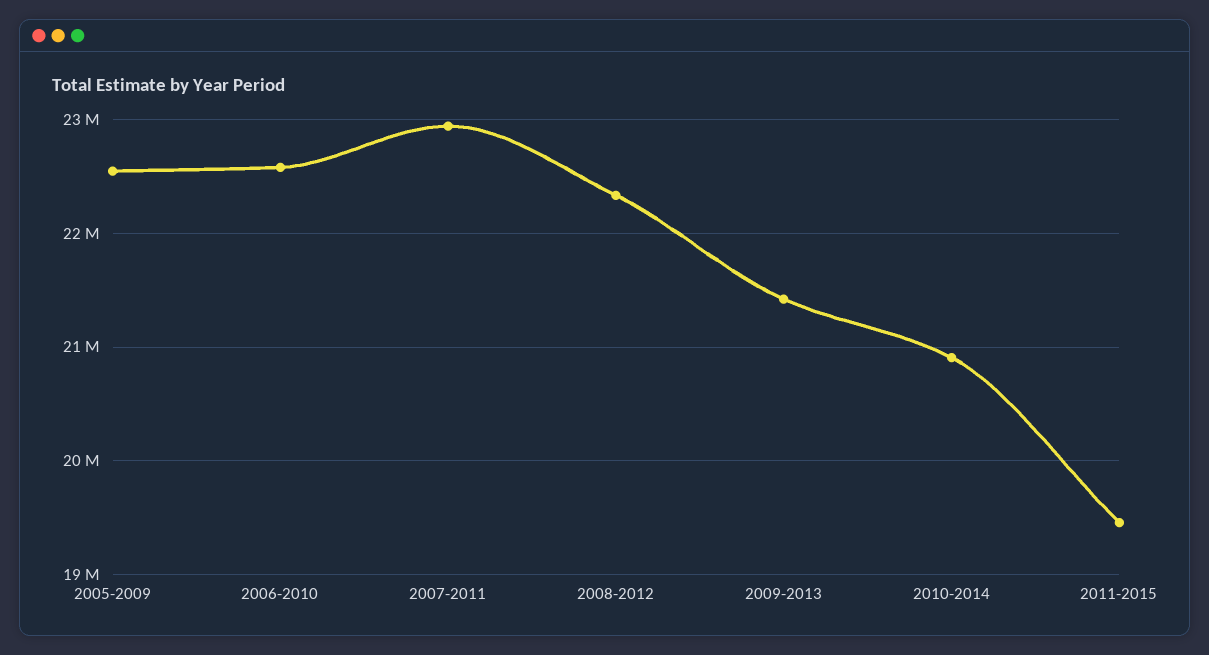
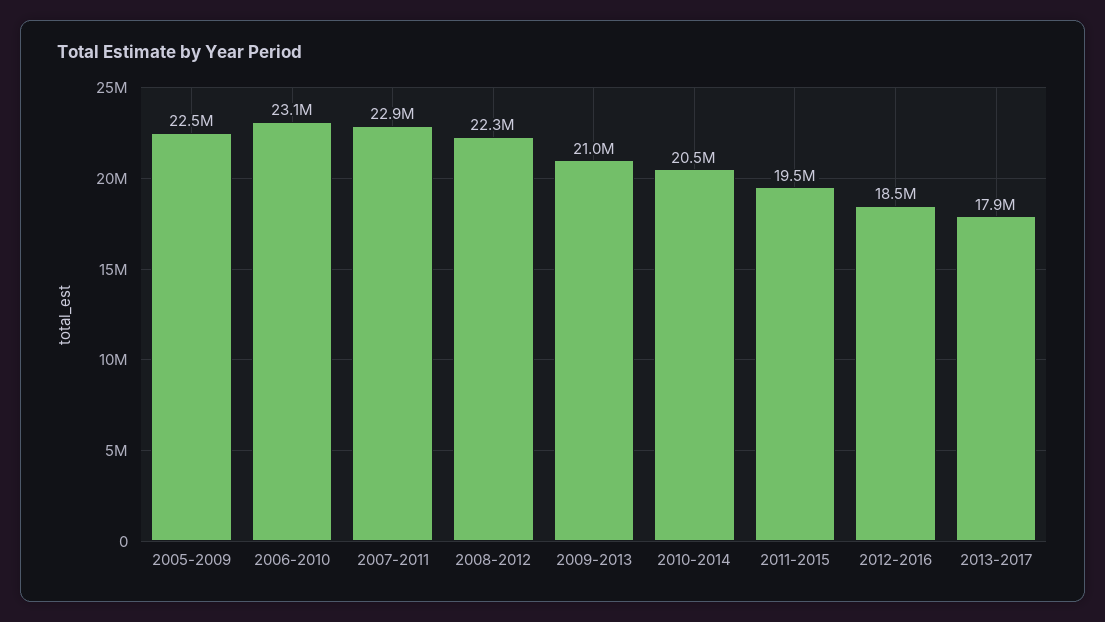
2006-2010: 22600000 -> 23100000
2009-2013: 21400000 -> 21000000
2010-2014: 20900000 -> 20500000
2012-2016: none -> 18500000
2013-2017: none -> 17900000

